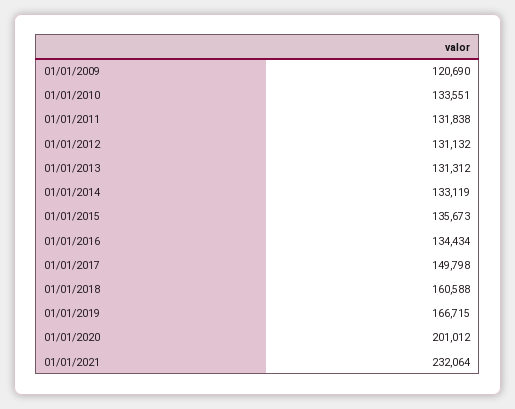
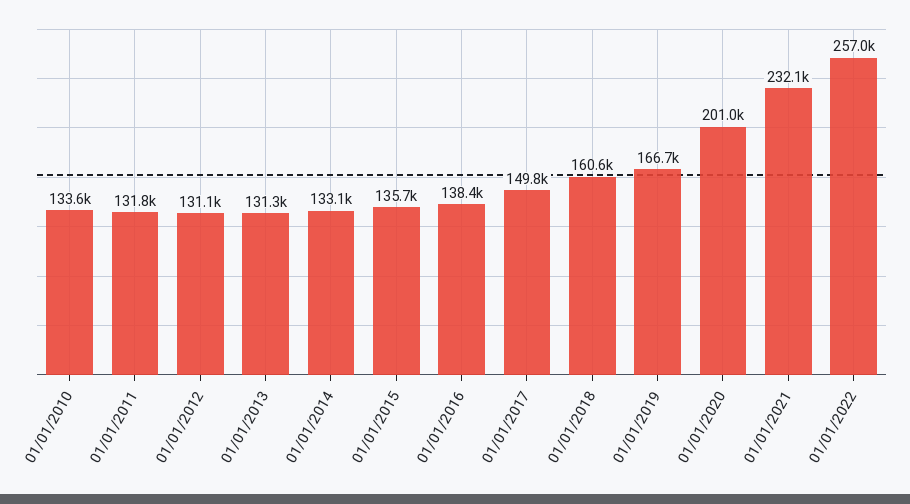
01/01/2009: 120690 -> none
01/01/2016: 134434 -> 138400
01/01/2022: none -> 257000

